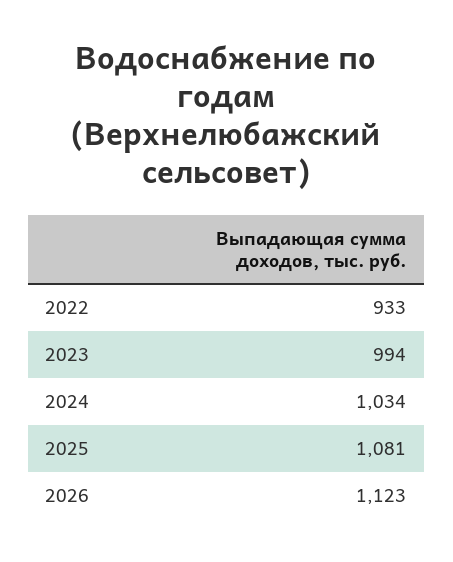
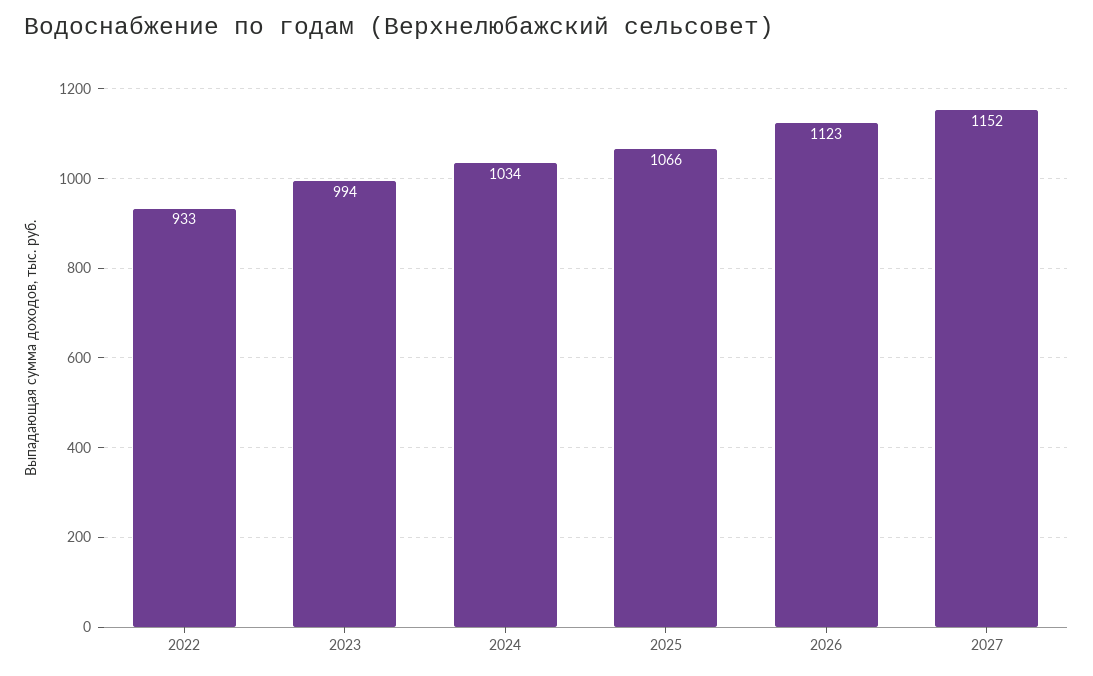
2025: 1081 -> 1066
2027: none -> 1152

